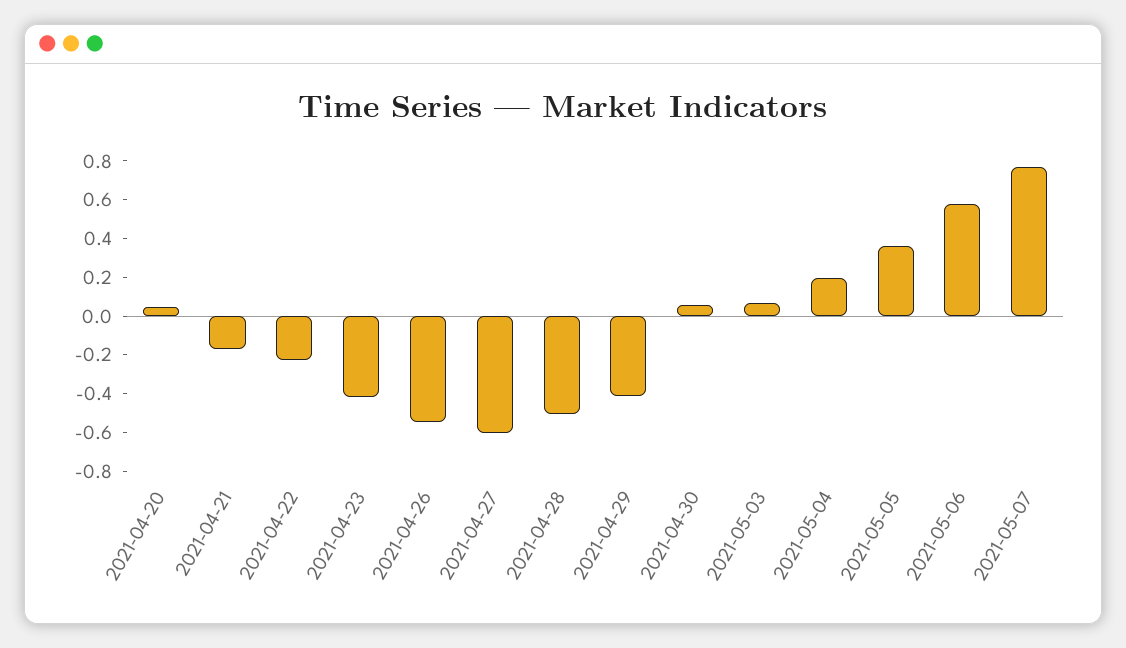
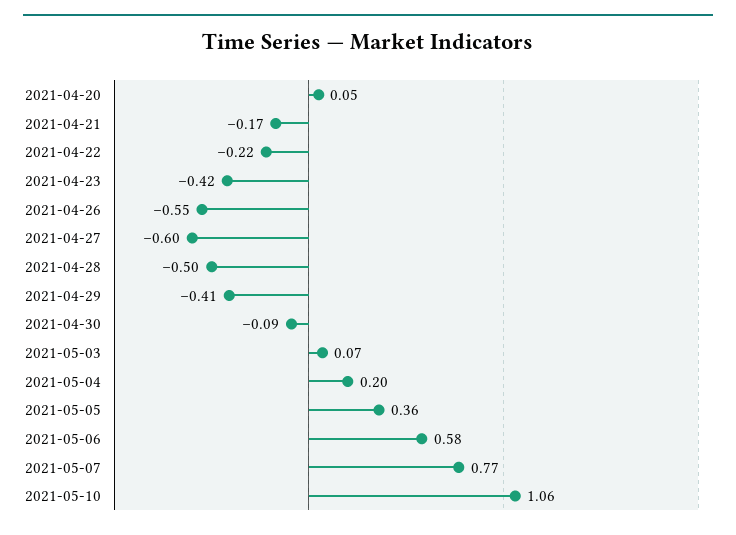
2021-04-30: 0.05 -> -0.09
2021-05-10: none -> 1.06

